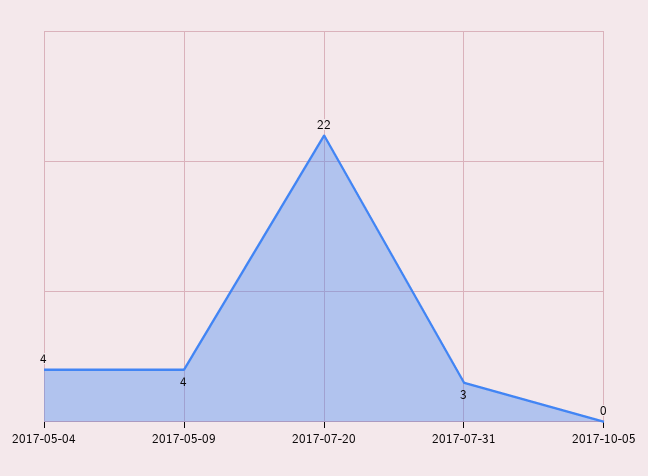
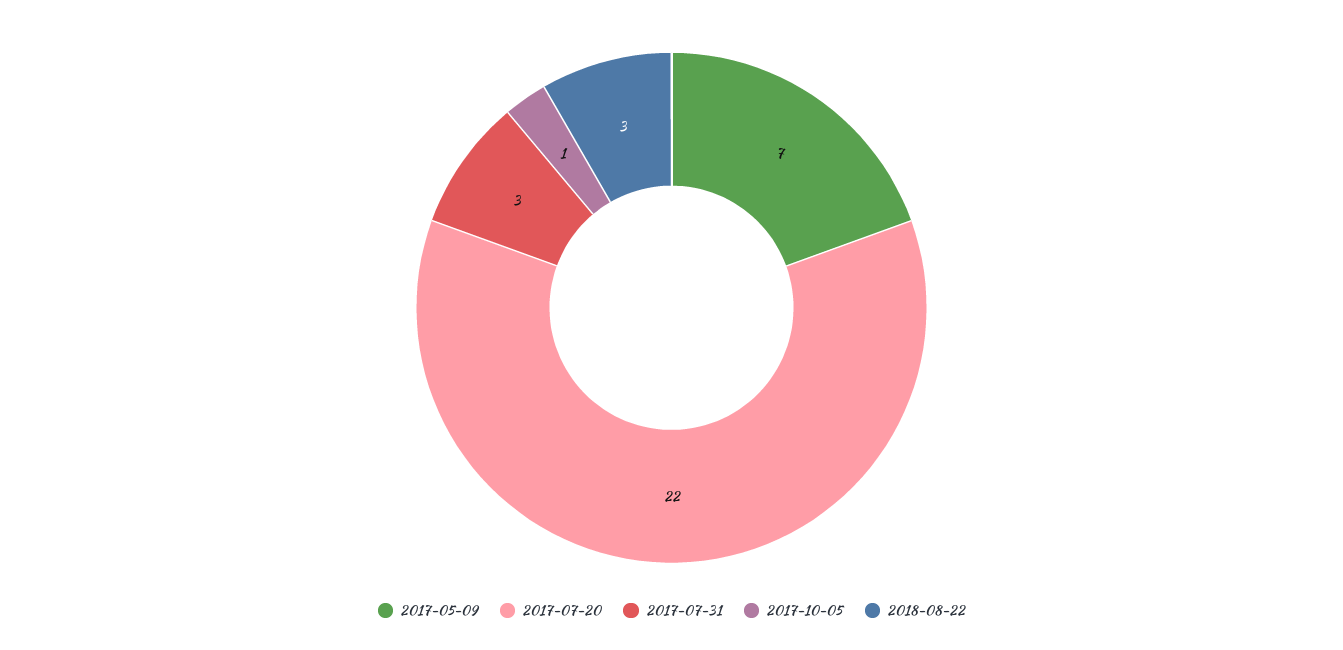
2017-05-04: 4 -> none
2017-05-09: 4 -> 7
2017-10-05: 0 -> 1
2018-08-22: none -> 3

